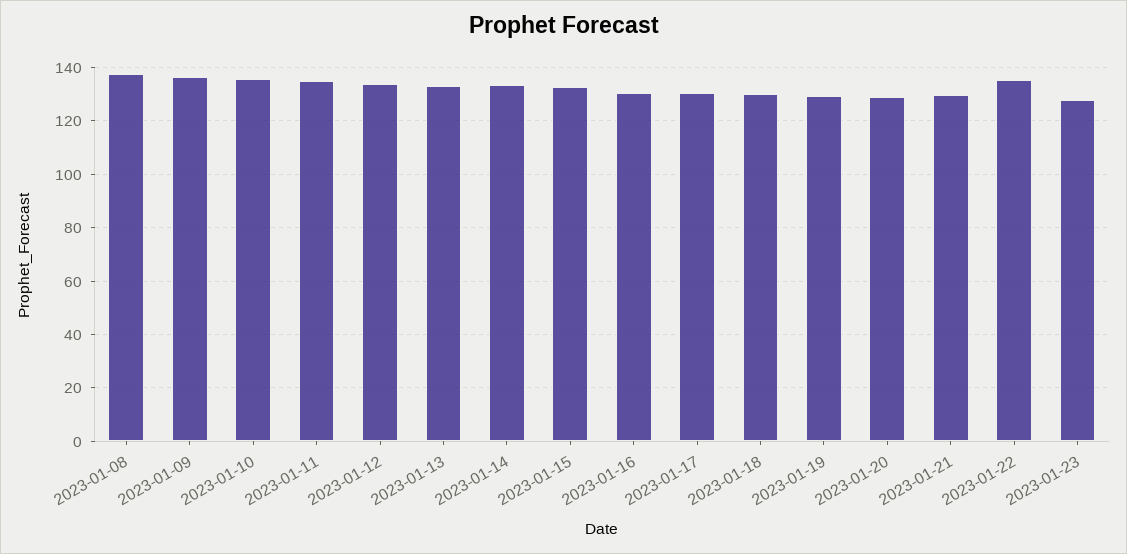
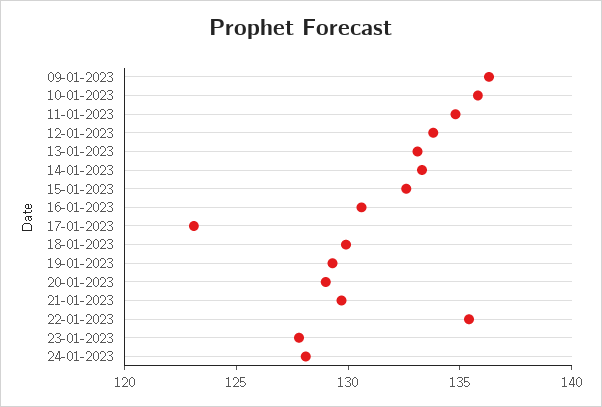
2023-01-08: 137.5 -> none
2023-01-17: 130 -> 123
24-01-2023: none -> 128

